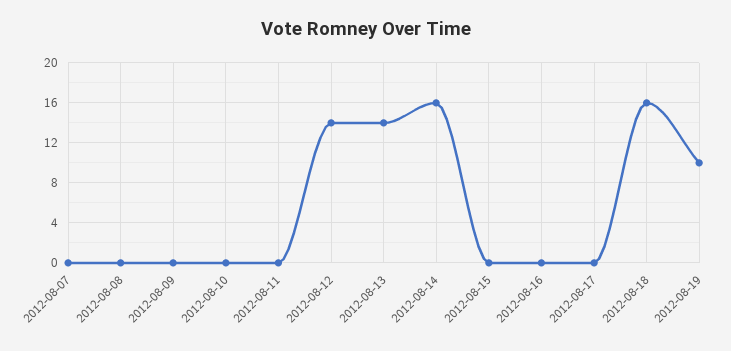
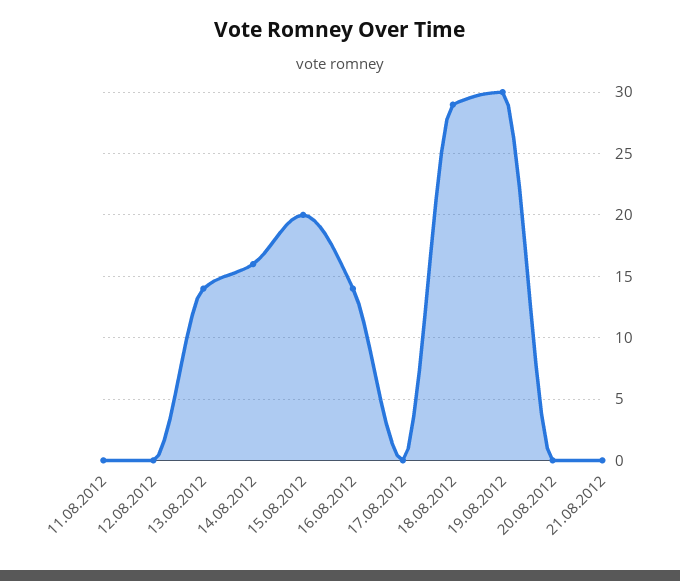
2012-08-07: 0 -> none
2012-08-08: 0 -> none
2012-08-09: 0 -> none
2012-08-10: 0 -> none
2012-08-12: 14 -> 0
2012-08-15: 0 -> 20
2012-08-16: 0 -> 14
2012-08-18: 16 -> 29
2012-08-19: 10 -> 30
20.08.2012: none -> 0
21.08.2012: none -> 0

